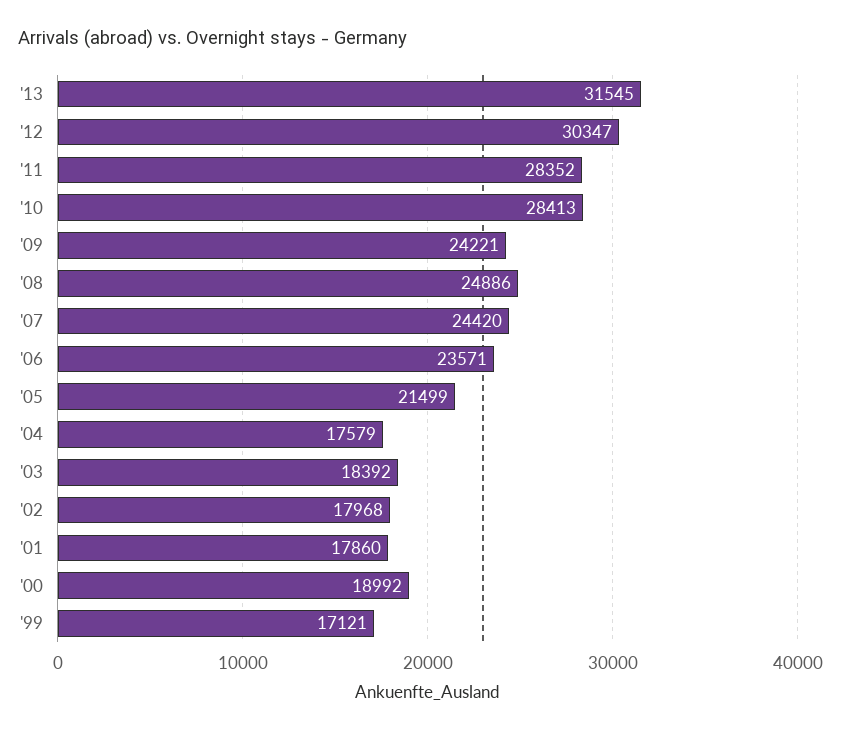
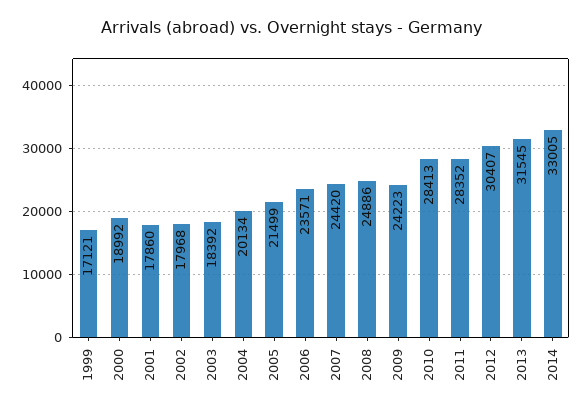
'12: 30347 -> 30407
'09: 24221 -> 24223
'04: 17579 -> 20134
2014: none -> 33005

